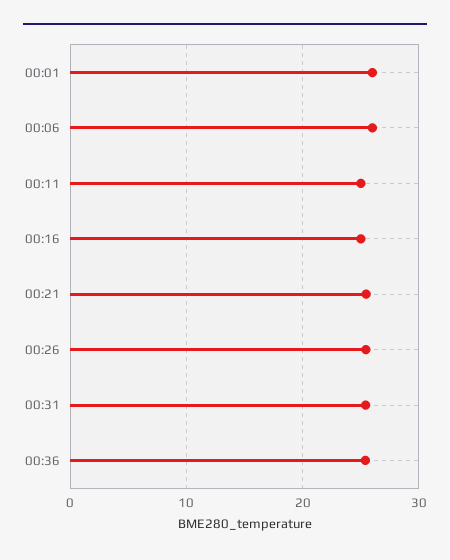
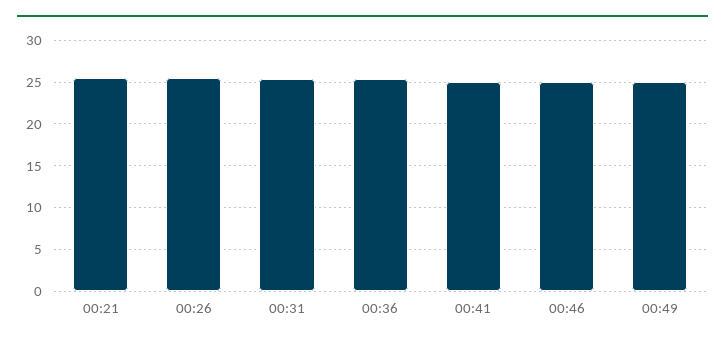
00:01: 26 -> none
00:06: 26 -> none
00:11: 25 -> none
00:16: 25 -> none
00:41: none -> 25
00:46: none -> 25
00:49: none -> 25

